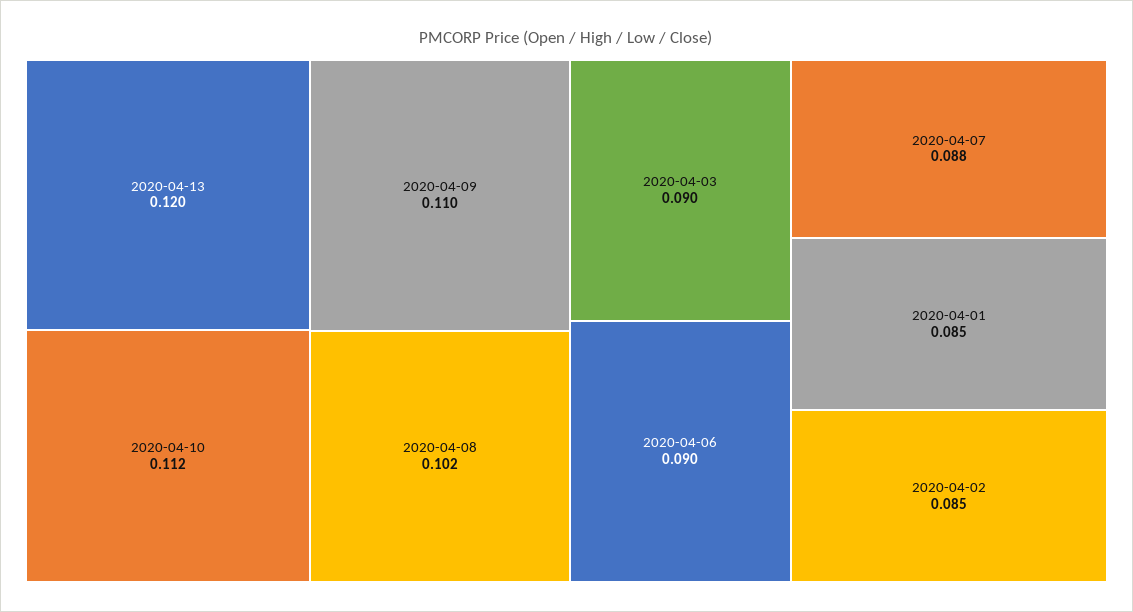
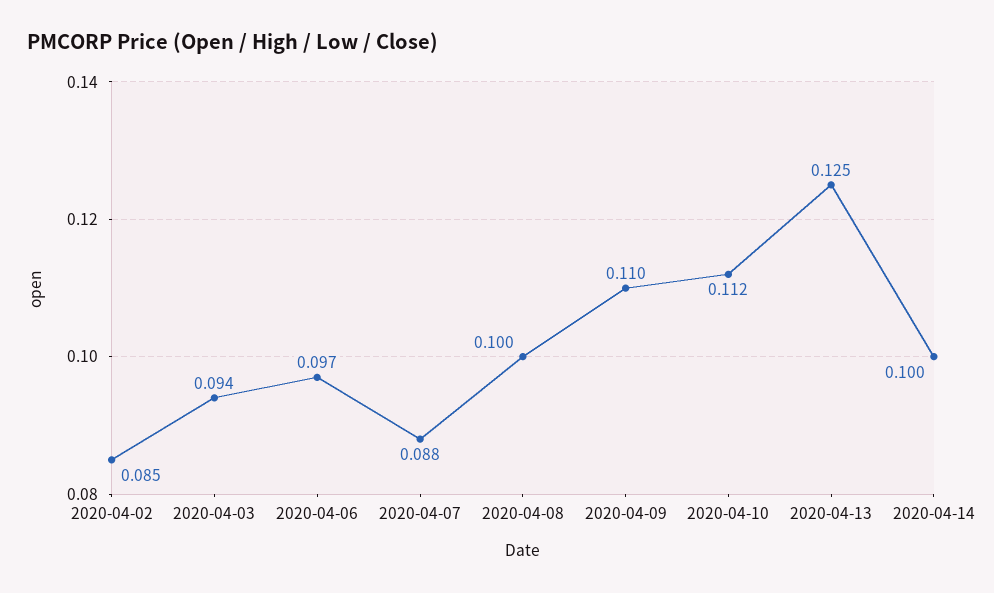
2020-04-13: 0.12 -> 0.125
2020-04-08: 0.102 -> 0.1
2020-04-03: 0.09 -> 0.094
2020-04-06: 0.09 -> 0.097
2020-04-01: 0.085 -> none
2020-04-14: none -> 0.1

